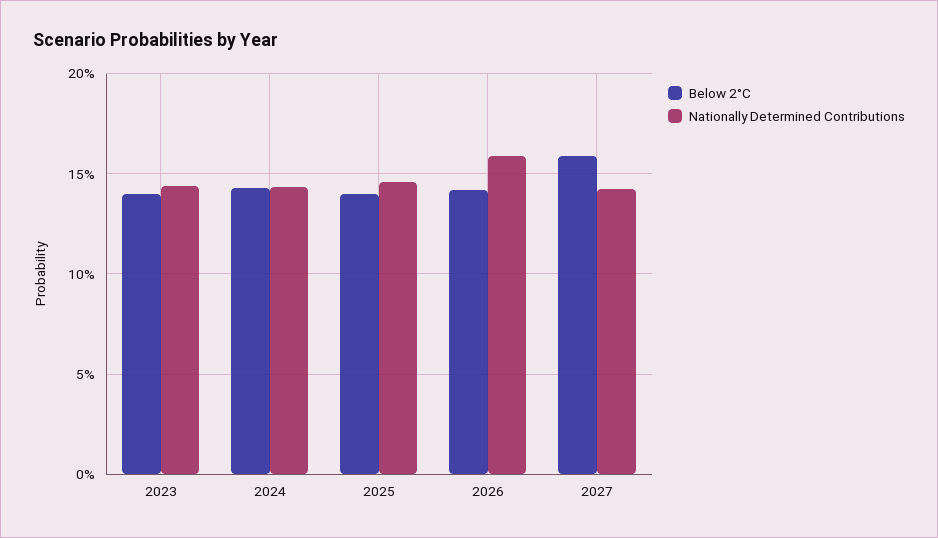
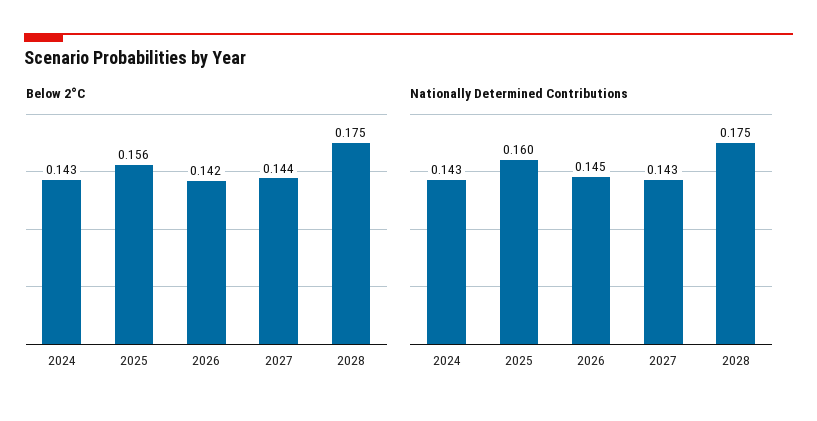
Below 2°C, 2023: 0.14 -> none
Nationally Determined Contributions, 2023: 0.145 -> none
Below 2°C, 2025: 0.14 -> 0.156
Nationally Determined Contributions, 2025: 0.145 -> 0.16
Nationally Determined Contributions, 2026: 0.16 -> 0.145
Below 2°C, 2027: 0.16 -> 0.144
Below 2°C, 2028: none -> 0.175
Nationally Determined Contributions, 2028: none -> 0.175

